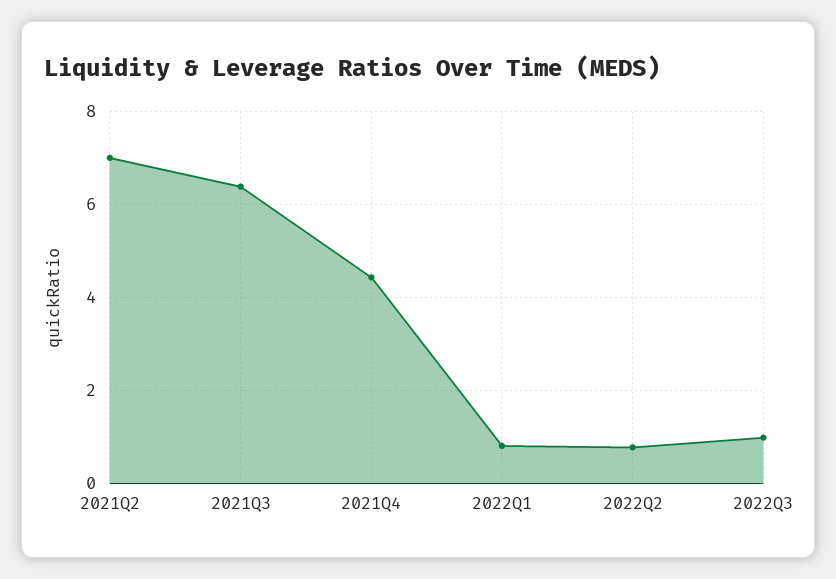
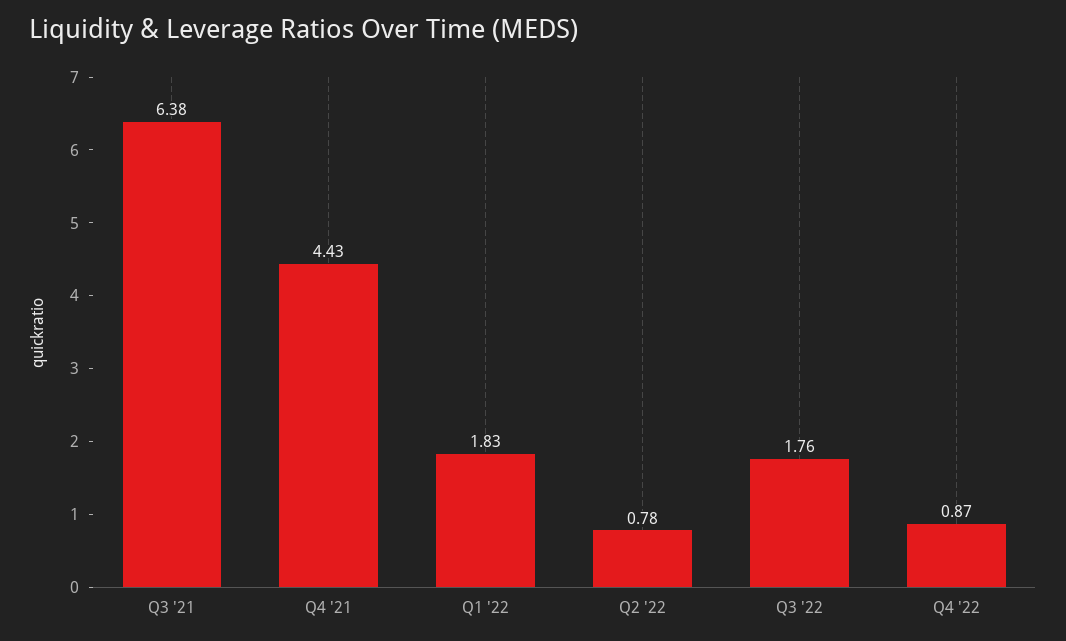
2021Q2: 7 -> none
2022Q1: 0.8 -> 1.83
2022Q3: 1 -> 1.76
Q4 '22: none -> 0.87

